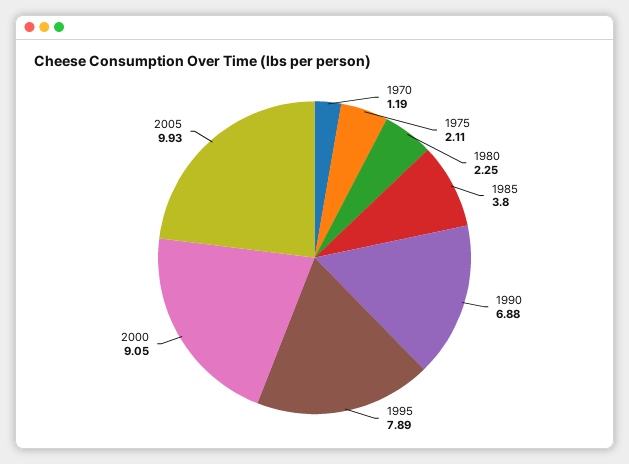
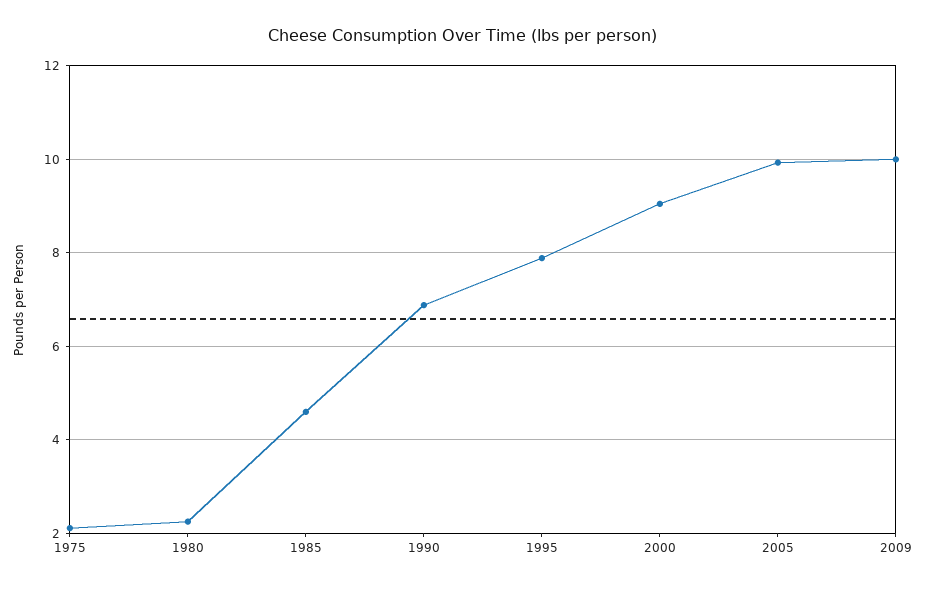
1970: 1.19 -> none
1985: 3.8 -> 4.6
2009: none -> 10

